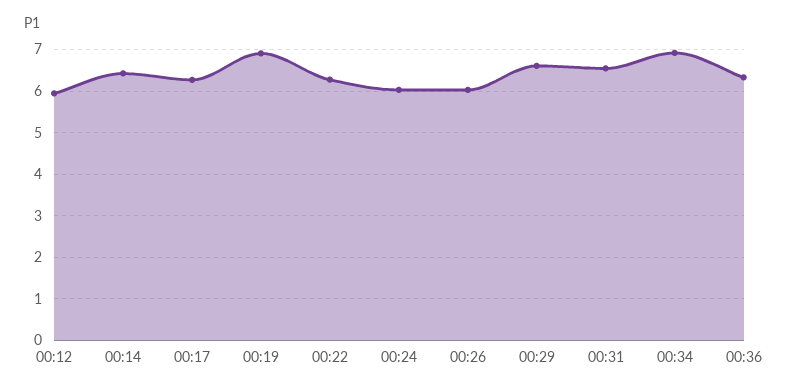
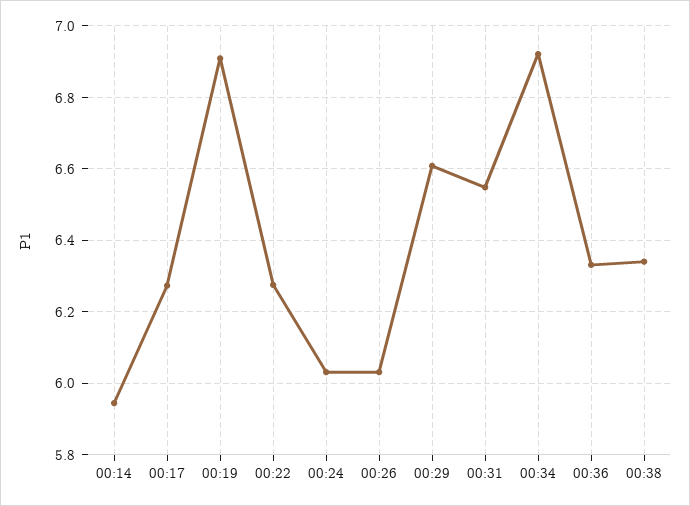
00:12: 6 -> none
00:14: 6.4 -> 5.94
00:38: none -> 6.34

